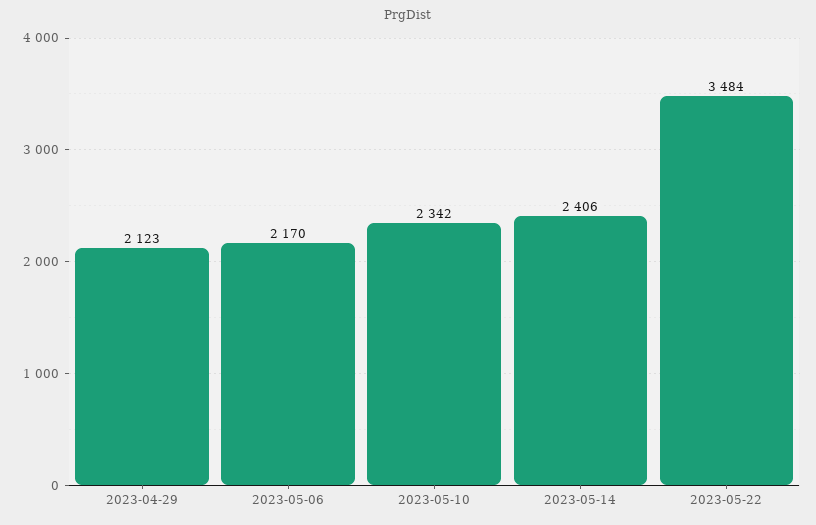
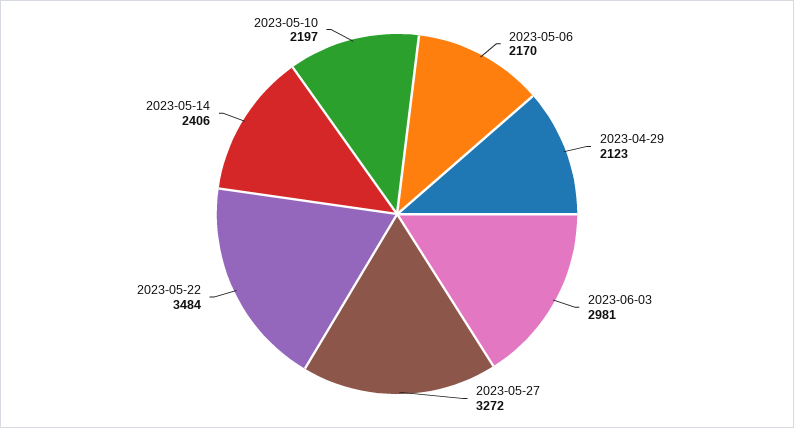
2023-05-10: 2342 -> 2197
2023-06-03: none -> 2981
2023-05-27: none -> 3272

